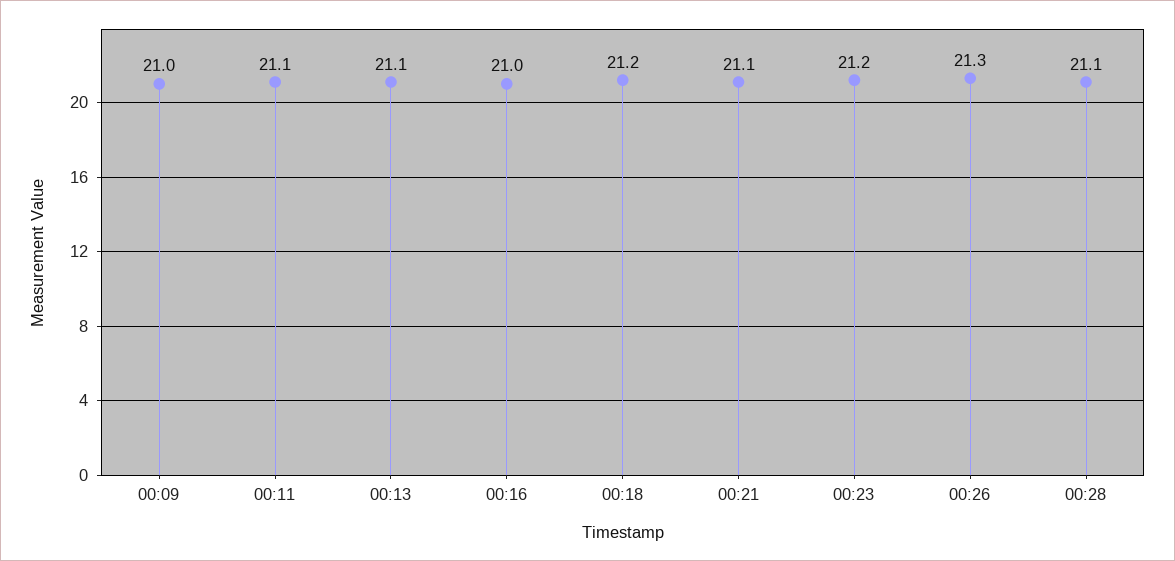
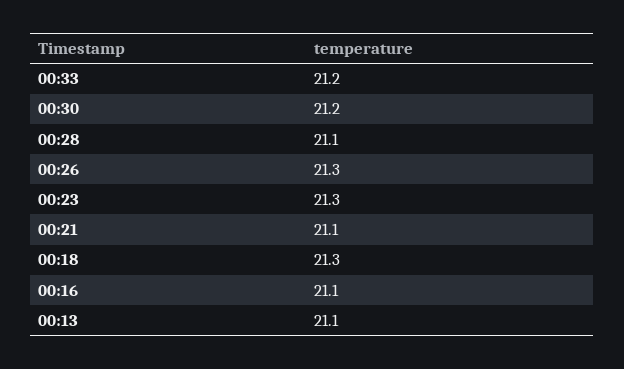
00:09: 21 -> none
00:11: 21.1 -> none
00:16: 21 -> 21.1
00:18: 21.2 -> 21.3
00:23: 21.2 -> 21.3
00:33: none -> 21.2
00:30: none -> 21.2

